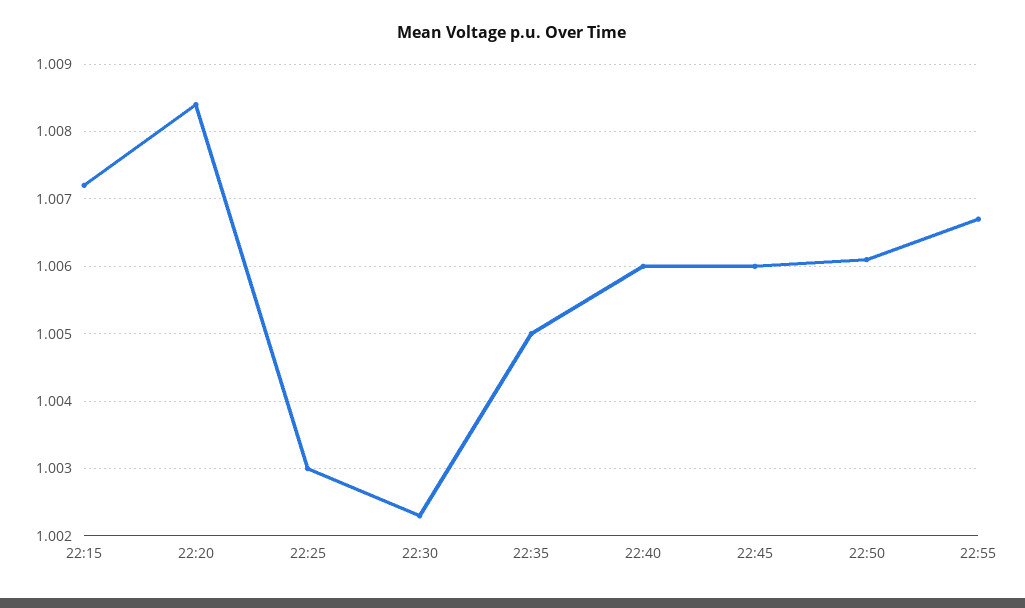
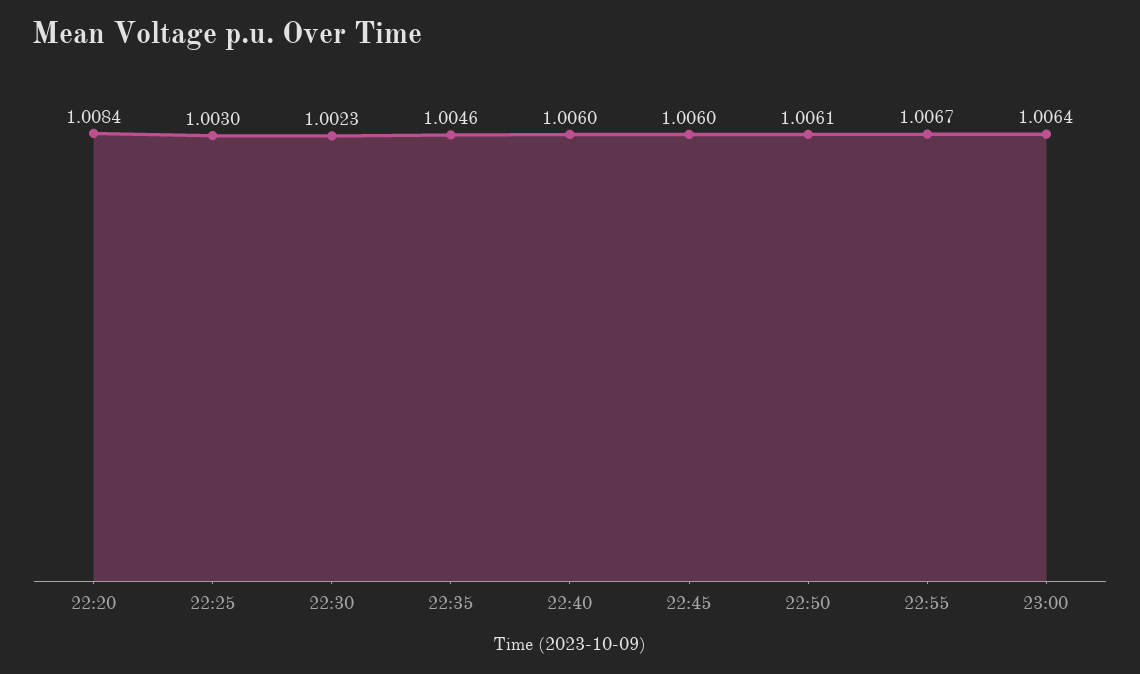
22:15: 1.0072 -> none
22:35: 1.005 -> 1.0046
23:00: none -> 1.0064

